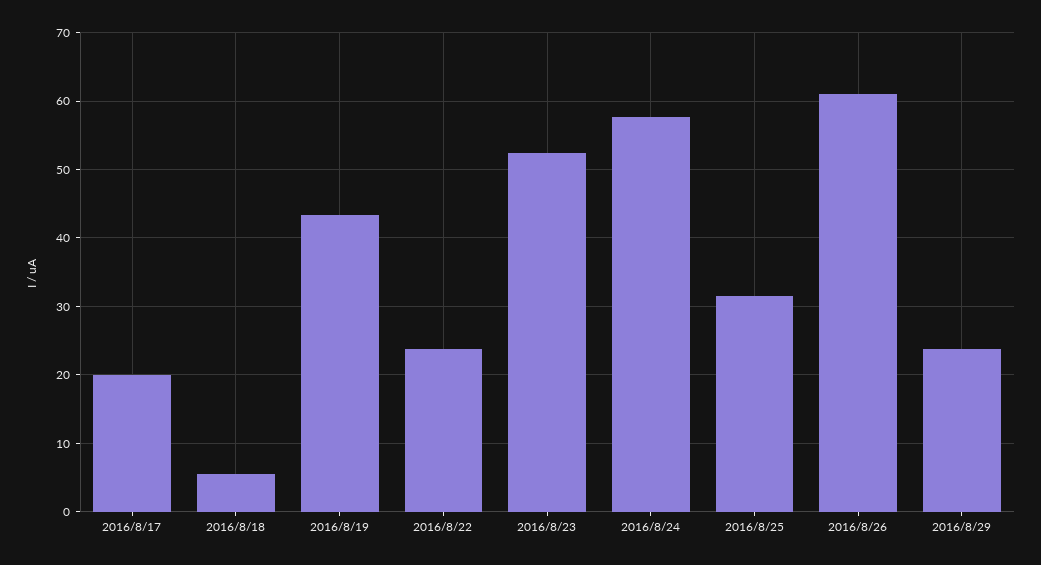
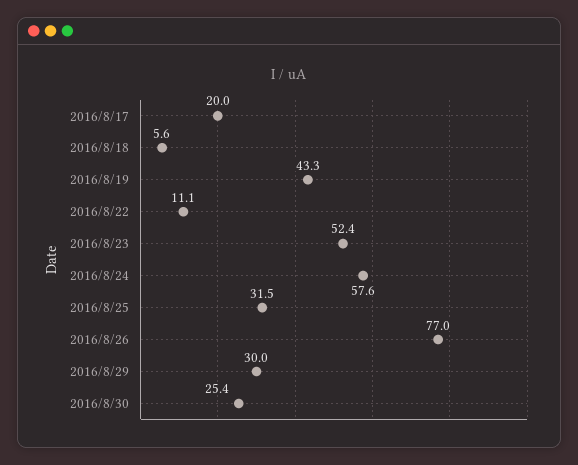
2016/8/22: 24 -> 11.1
2016/8/26: 61 -> 77
2016/8/29: 24 -> 30
2016/8/30: none -> 25.4

